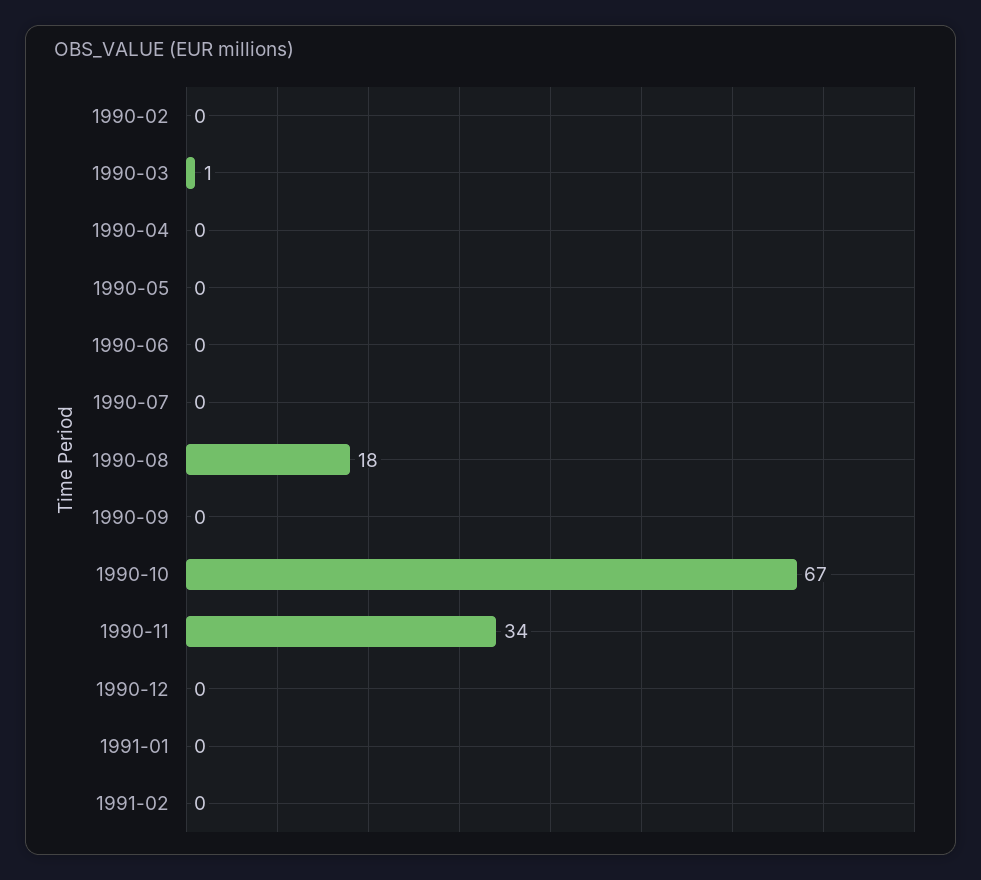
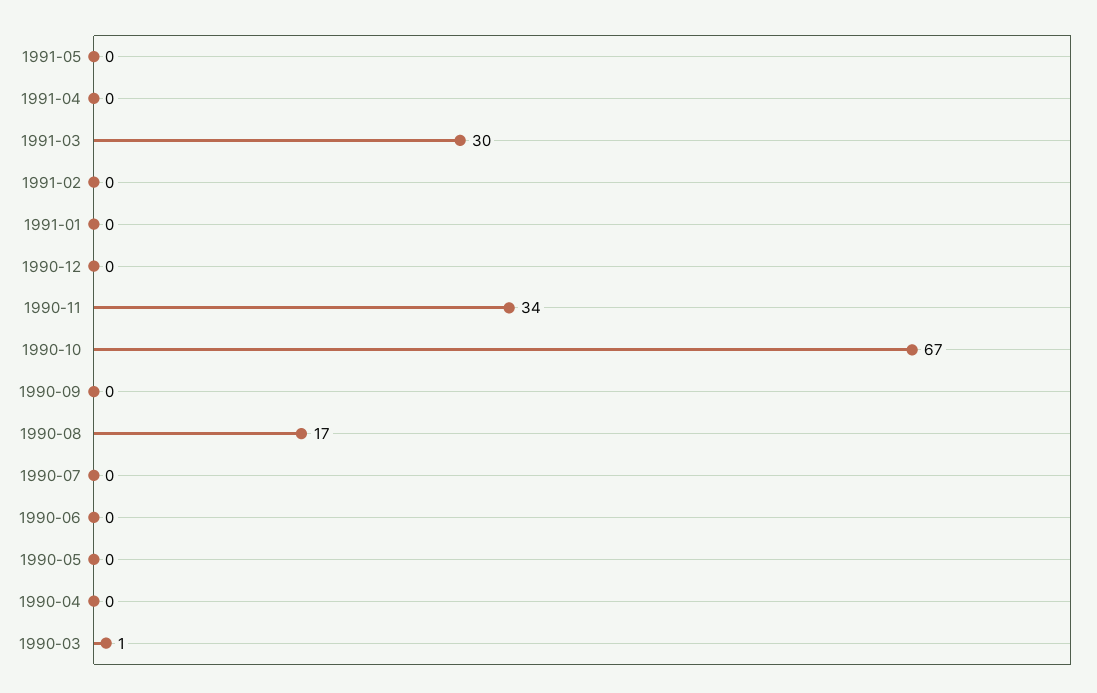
1990-02: 0 -> none
1990-08: 18 -> 17
1991-05: none -> 0
1991-04: none -> 0
1991-03: none -> 30

